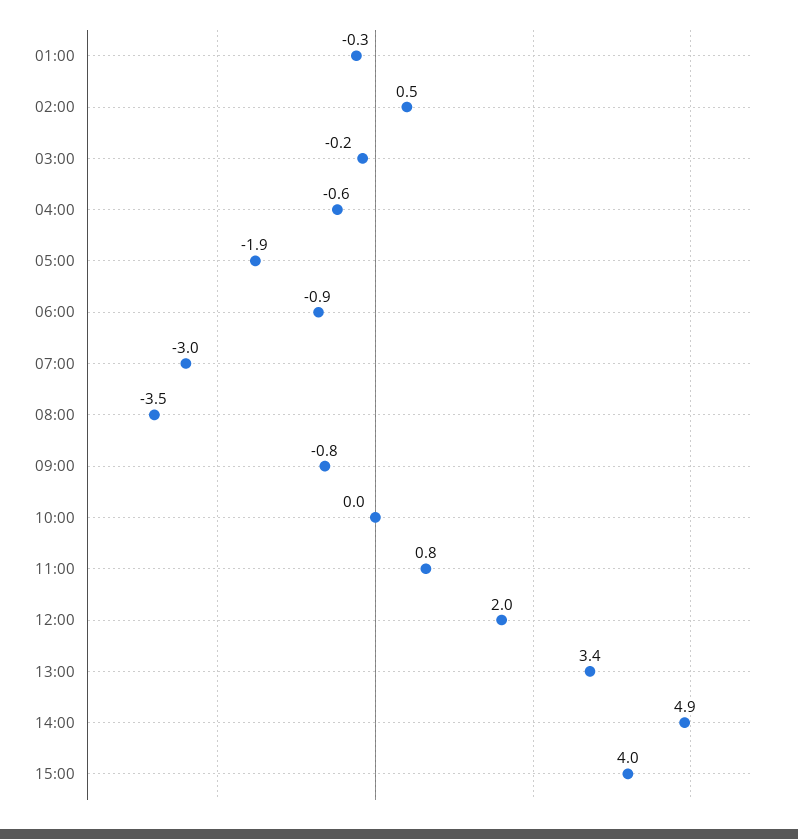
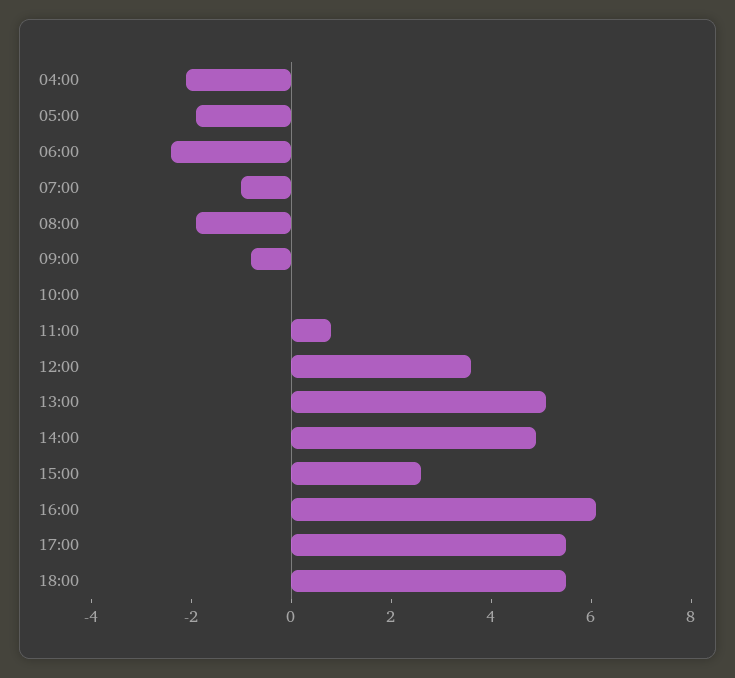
01:00: -0.3 -> none
02:00: 0.5 -> none
03:00: -0.2 -> none
04:00: -0.6 -> -2
06:00: -0.9 -> -2.5
07:00: -3 -> -1
08:00: -3.5 -> -2
12:00: 2 -> 3.5
13:00: 3.4 -> 5
15:00: 4 -> 2.5
16:00: none -> 6
17:00: none -> 5.5
18:00: none -> 5.5

